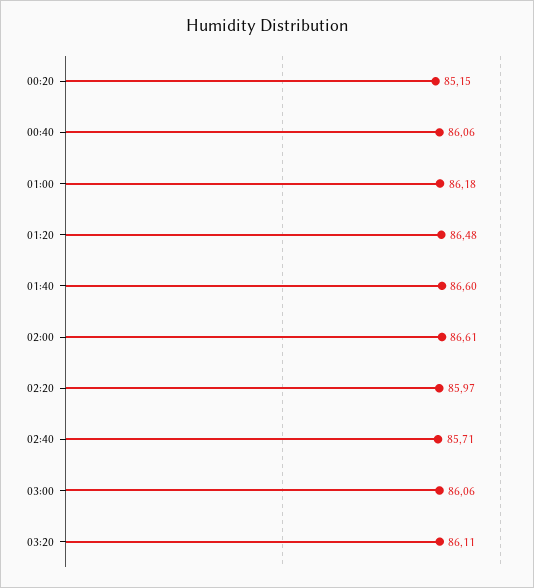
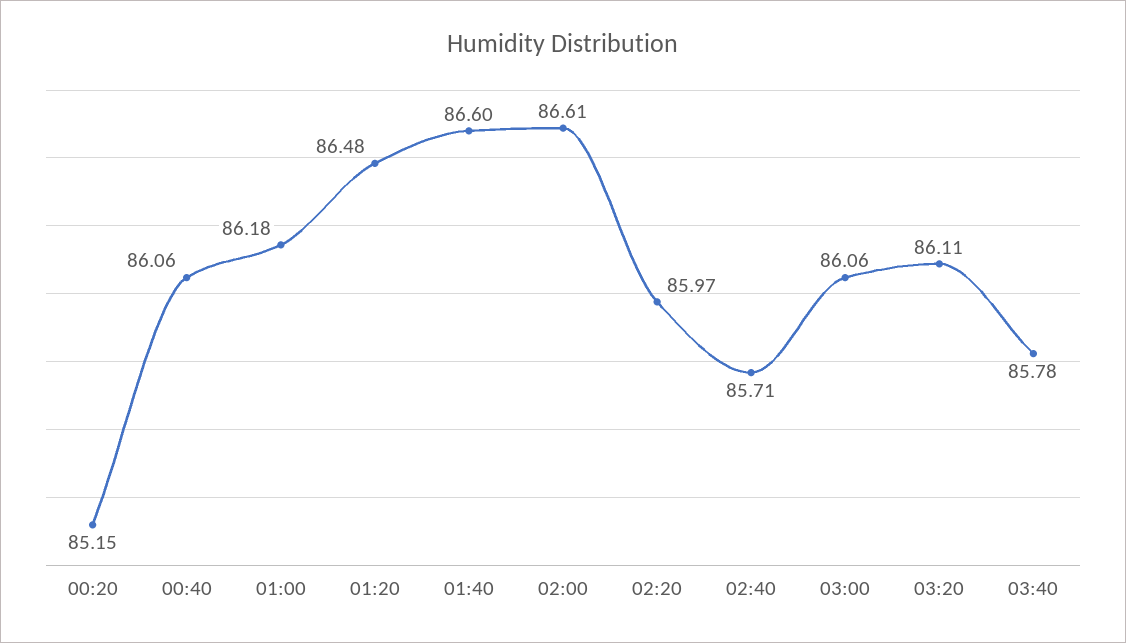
03:40: none -> 85.78

